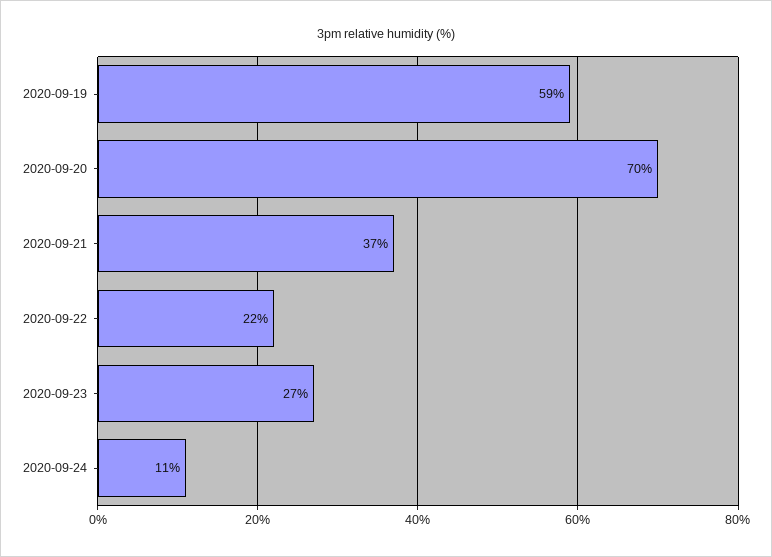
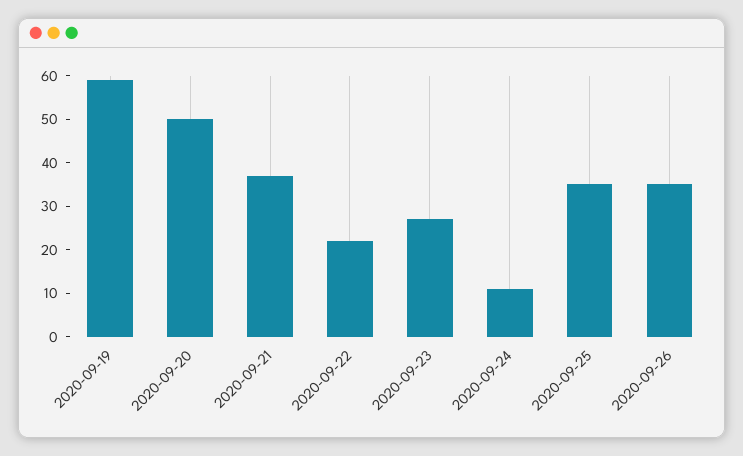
2020-09-20: 70 -> 50
2020-09-25: none -> 35
2020-09-26: none -> 35

